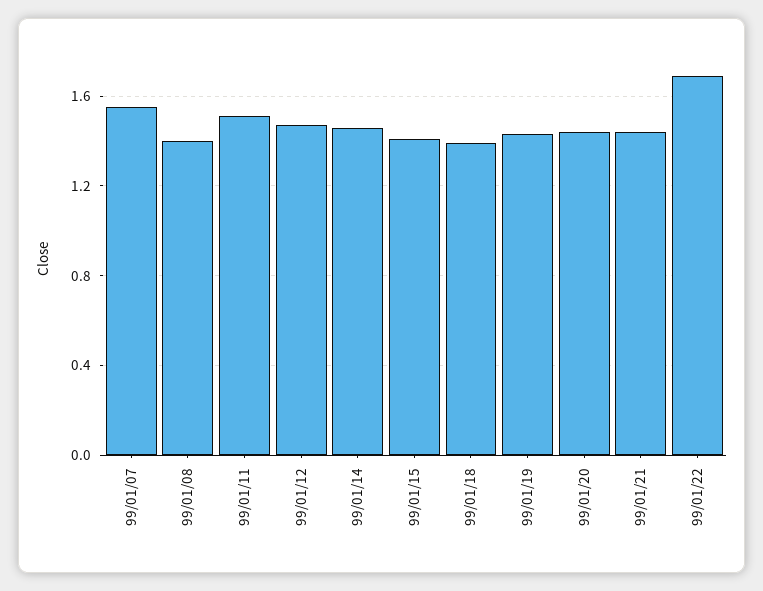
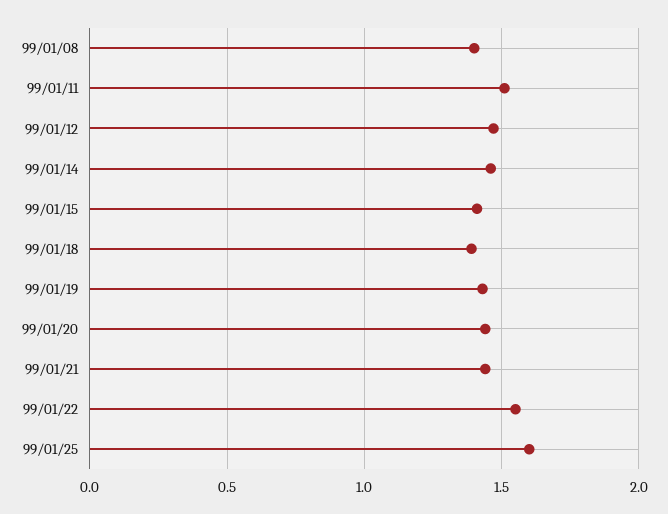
99/01/07: 1.55 -> none
99/01/22: 1.7 -> 1.55
99/01/25: none -> 1.6

